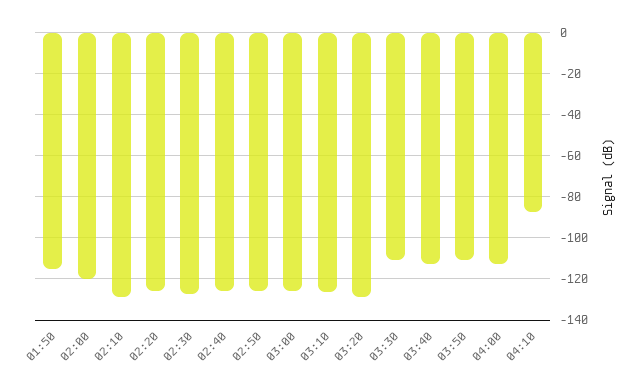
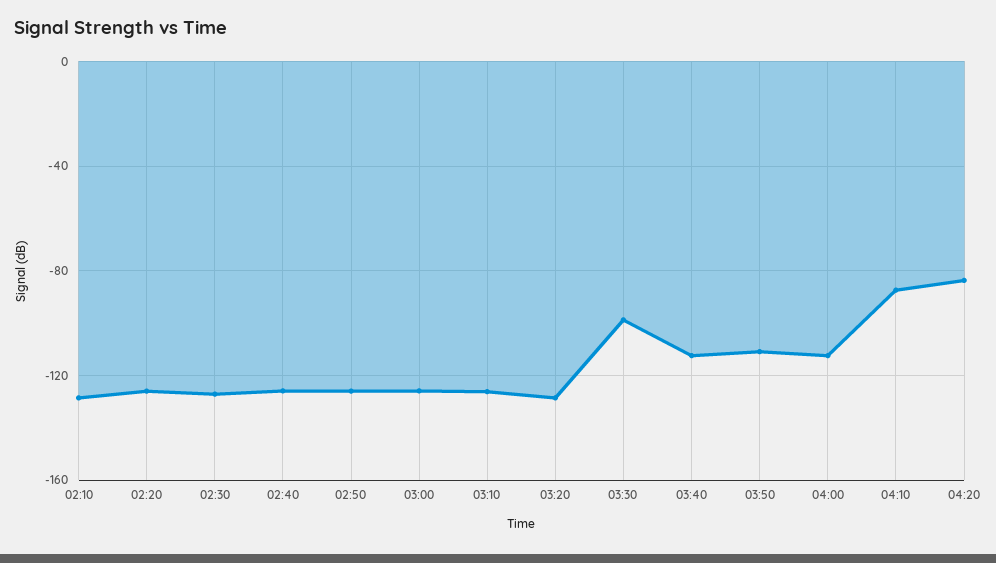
01:50: -115 -> none
02:00: -120 -> none
03:30: -110 -> -100
04:20: none -> -85

